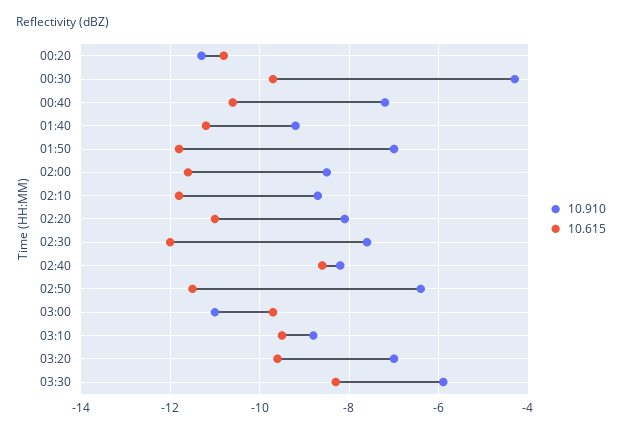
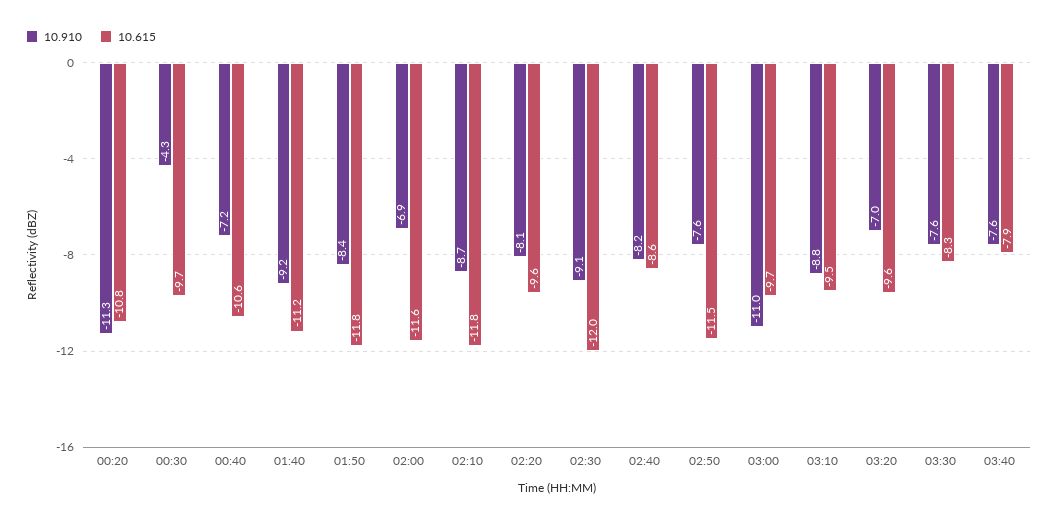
10.910, 01:50: -7 -> -8.4
10.910, 02:00: -8.5 -> -6.9
10.615, 02:20: -11 -> -9.6
10.910, 02:30: -7.5 -> -9.1
10.910, 02:50: -6.5 -> -7.6
10.910, 03:30: -6 -> -7.6
10.910, 03:40: none -> -7.6
10.615, 03:40: none -> -7.9

